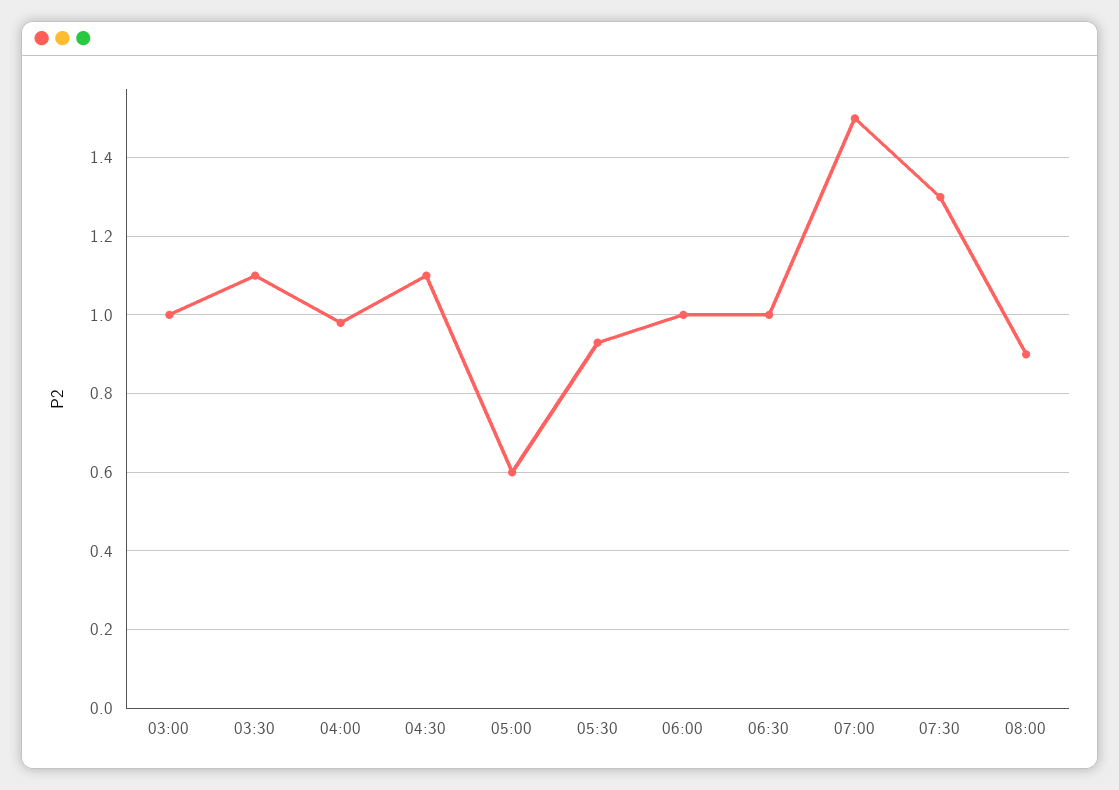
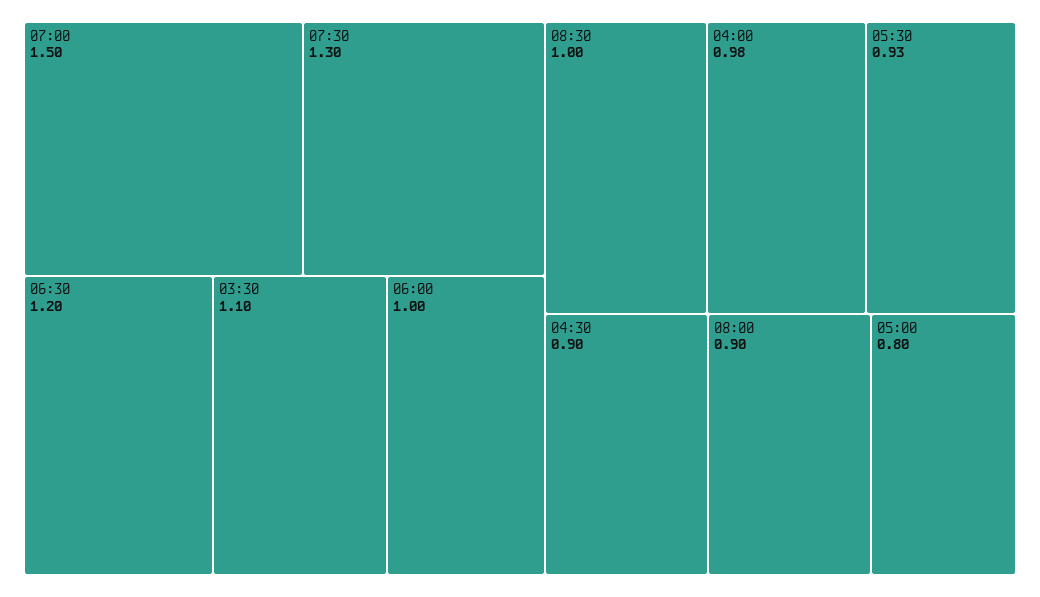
03:00: 1 -> none
04:30: 1.1 -> 0.9
05:00: 0.6 -> 0.8
06:30: 1 -> 1.2
08:30: none -> 1

